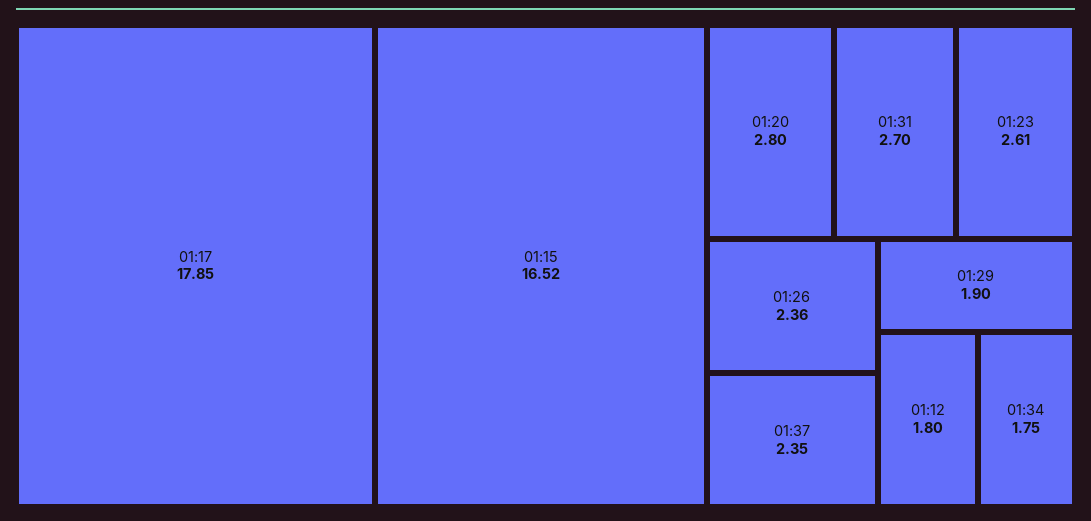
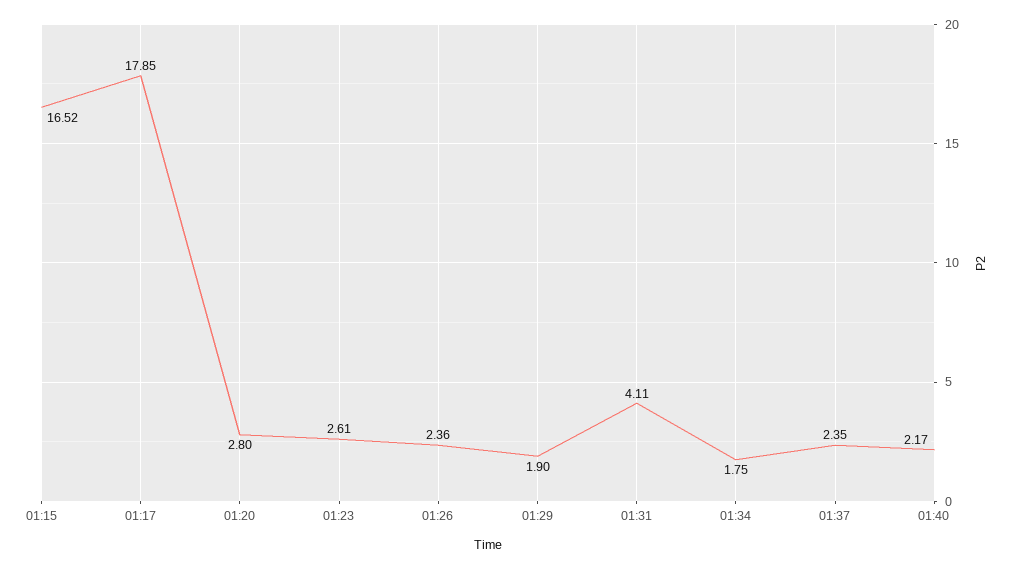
01:31: 2.7 -> 4.11
01:12: 1.8 -> none
01:40: none -> 2.17

